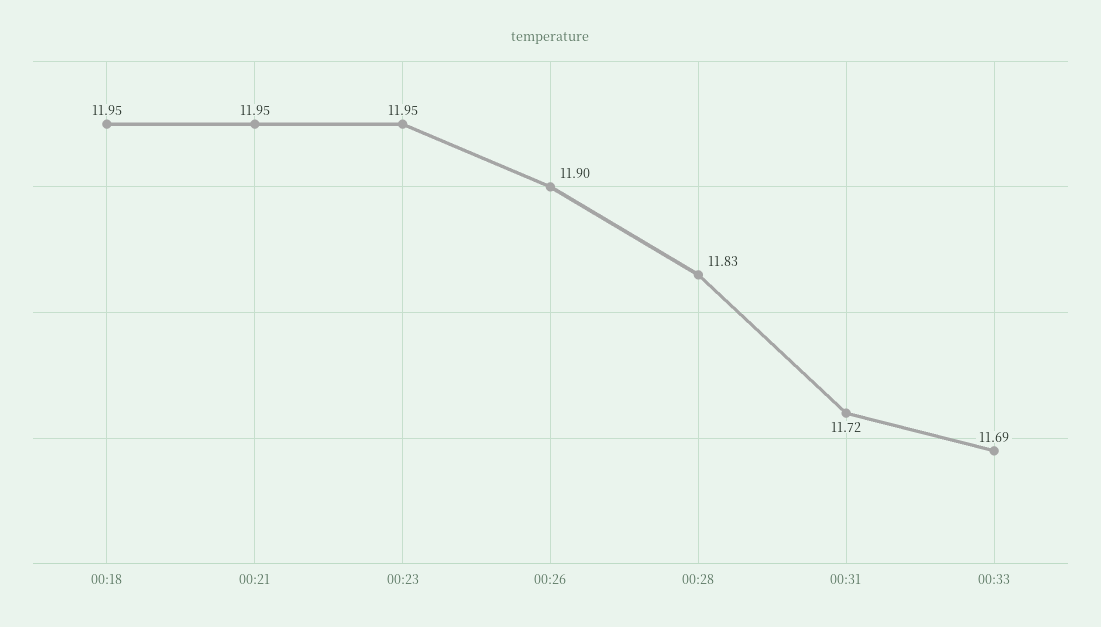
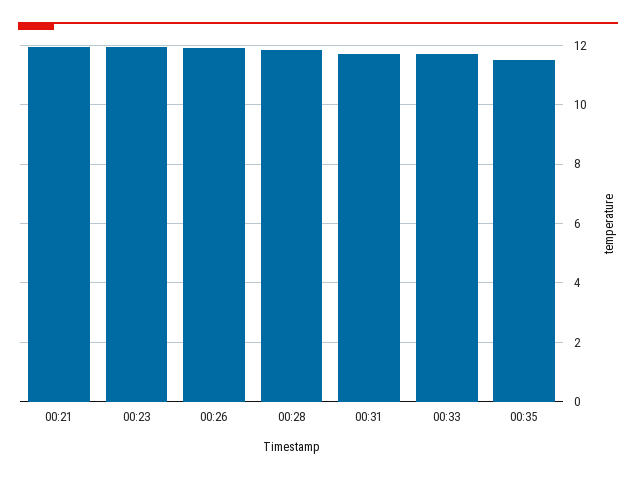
00:18: 11.95 -> none
00:35: none -> 11.5

